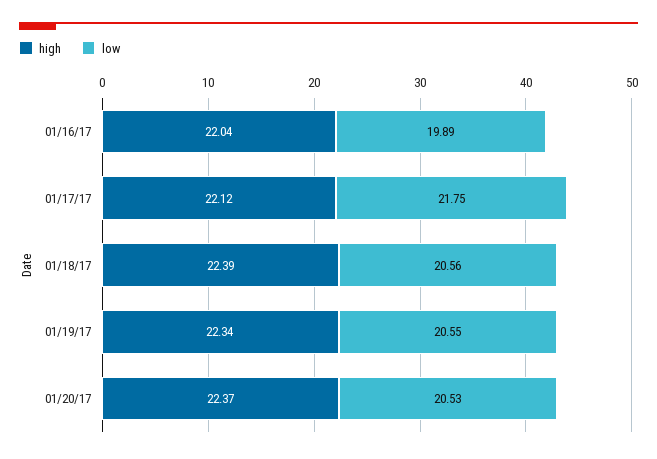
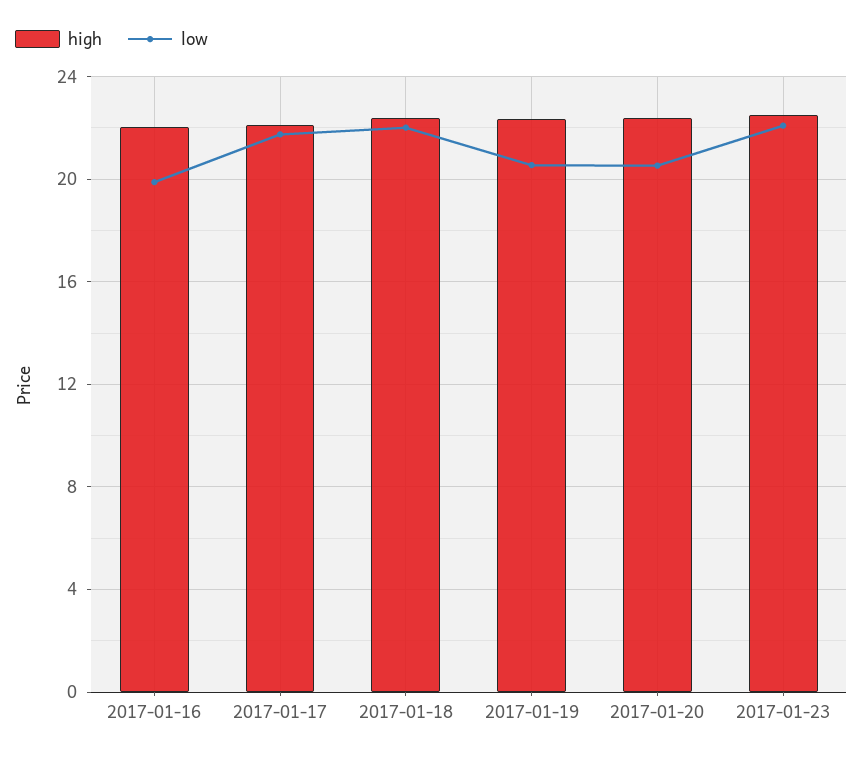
low, 01/18/17: 20.56 -> 22
high, 2017-01-23: none -> 22.5
low, 2017-01-23: none -> 22

